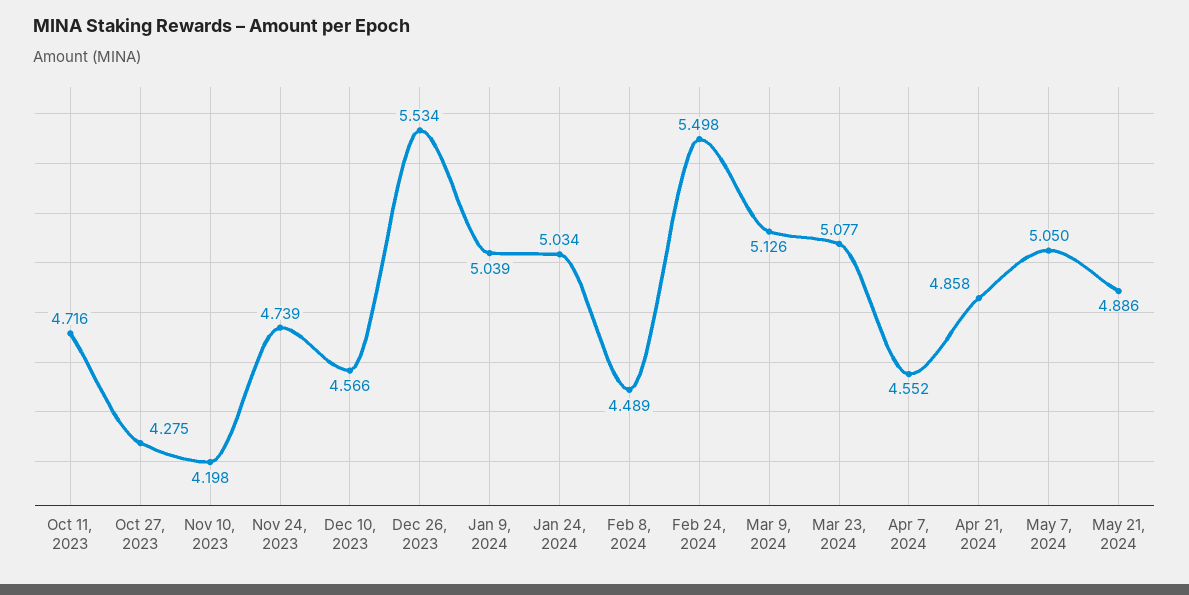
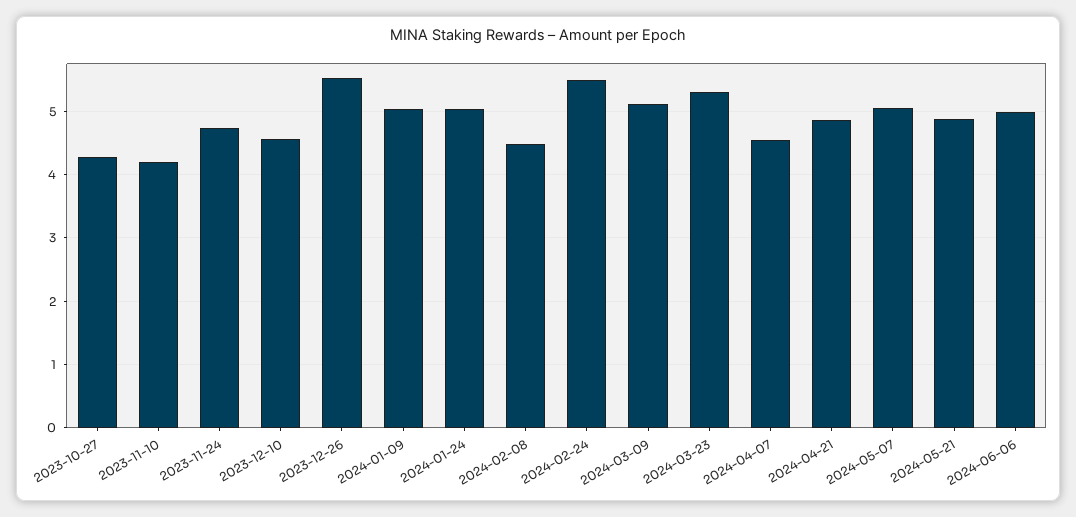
Oct 11, 2023: 4.716 -> none
Mar 23, 2024: 5.077 -> 5.3
2024-06-06: none -> 5

